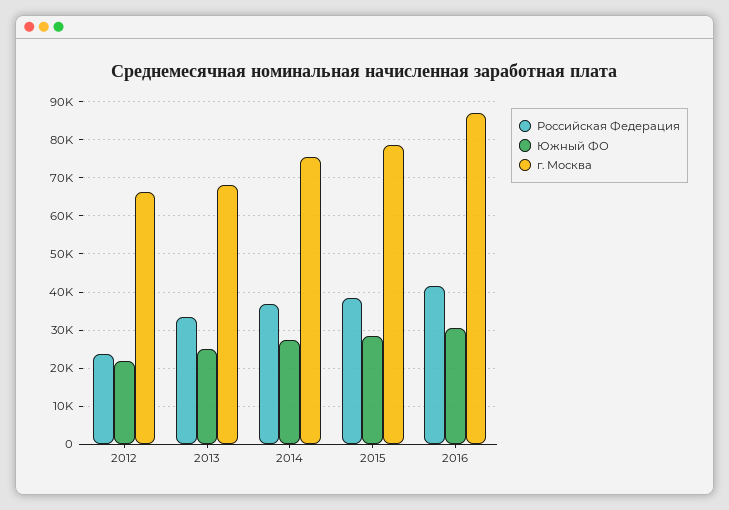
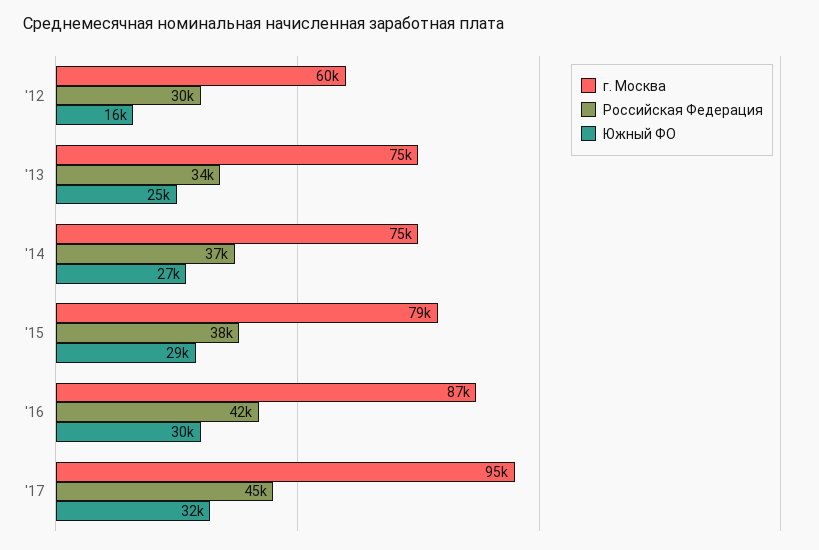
Российская Федерация, 2012: 24000 -> 30000
Южный ФО, 2012: 22000 -> 16000
г. Москва, 2012: 66000 -> 60000
г. Москва, 2013: 68000 -> 75000
г. Москва, '17: none -> 95000
Российская Федерация, '17: none -> 45000
Южный ФО, '17: none -> 32000

